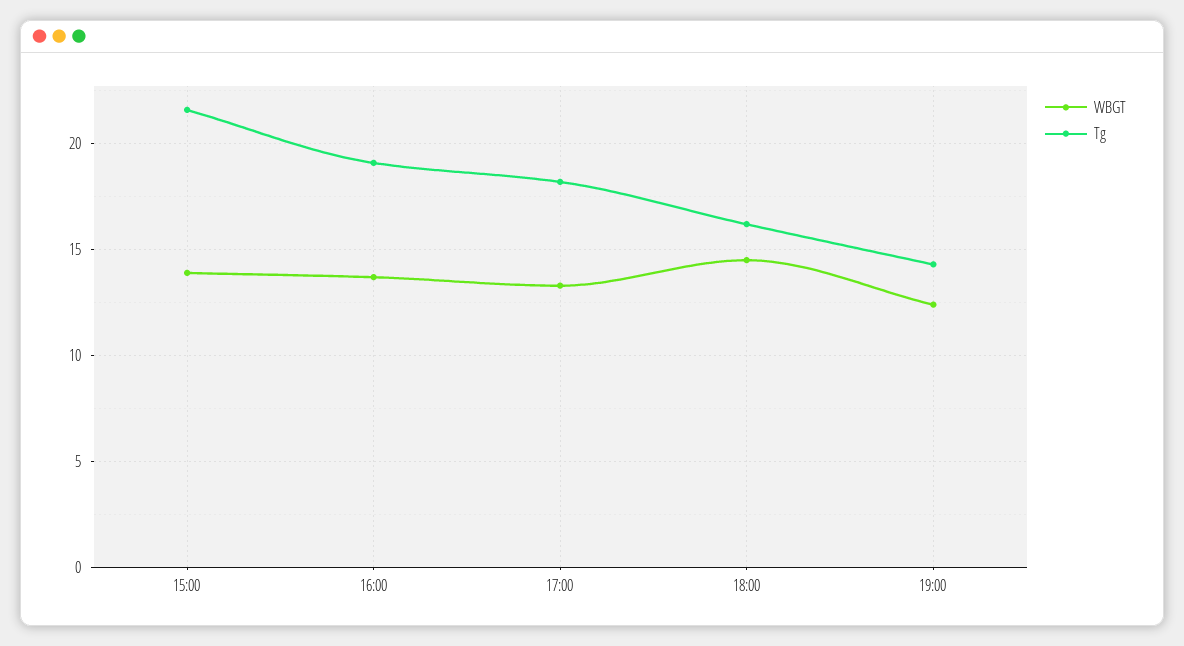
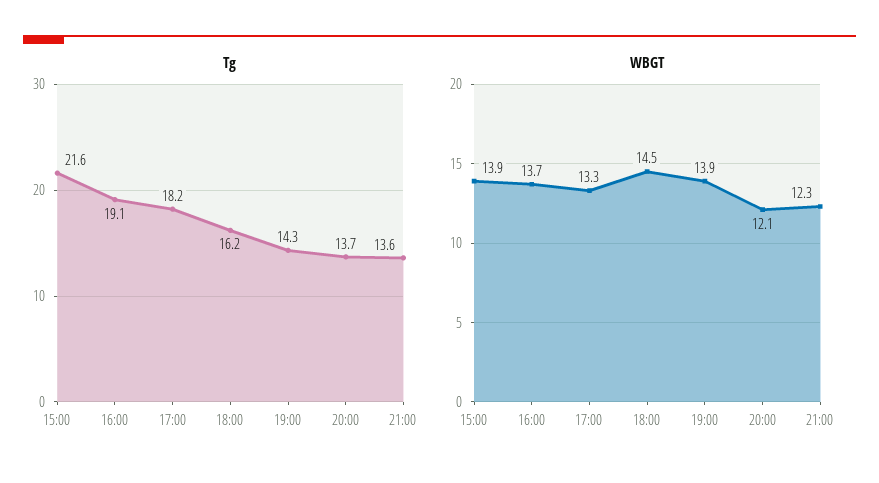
WBGT, 19:00: 12.5 -> 13.9
Tg, 20:00: none -> 13.7
Tg, 21:00: none -> 13.6
WBGT, 20:00: none -> 12.1
WBGT, 21:00: none -> 12.3

